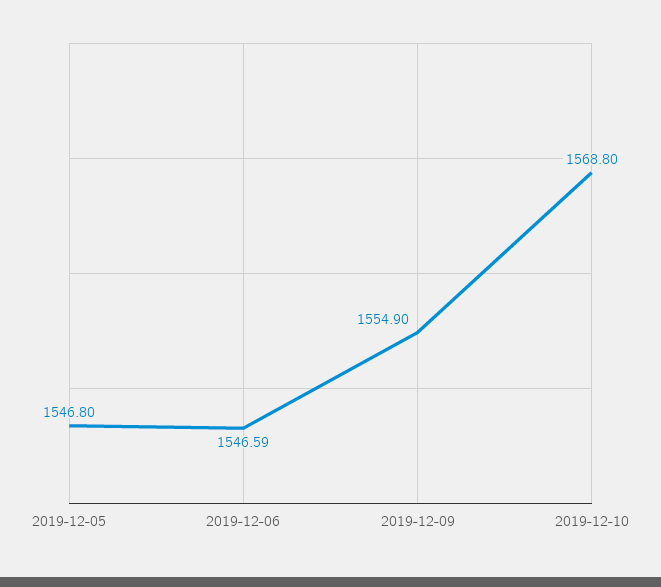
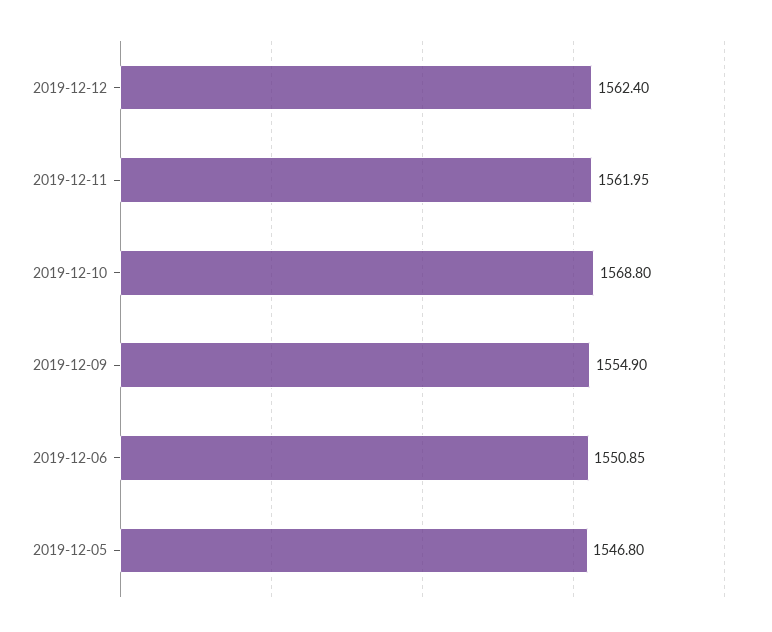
2019-12-06: 1546.59 -> 1550.85
2019-12-12: none -> 1562.4
2019-12-11: none -> 1561.95

